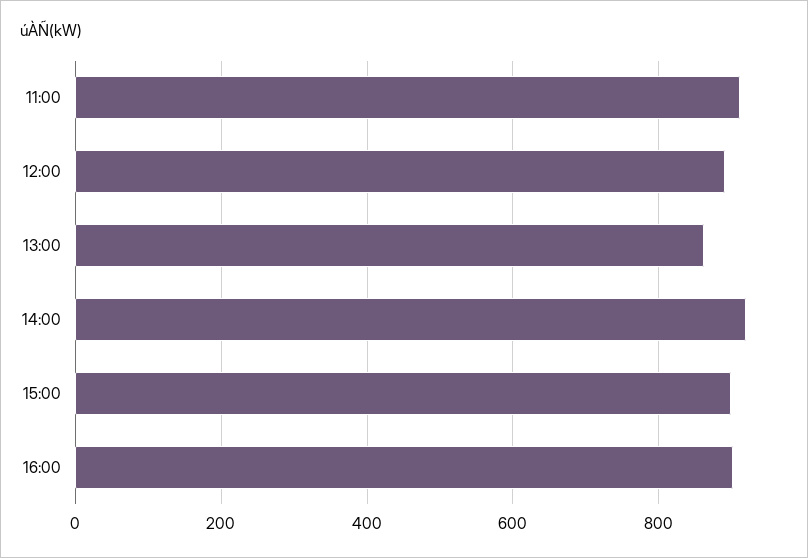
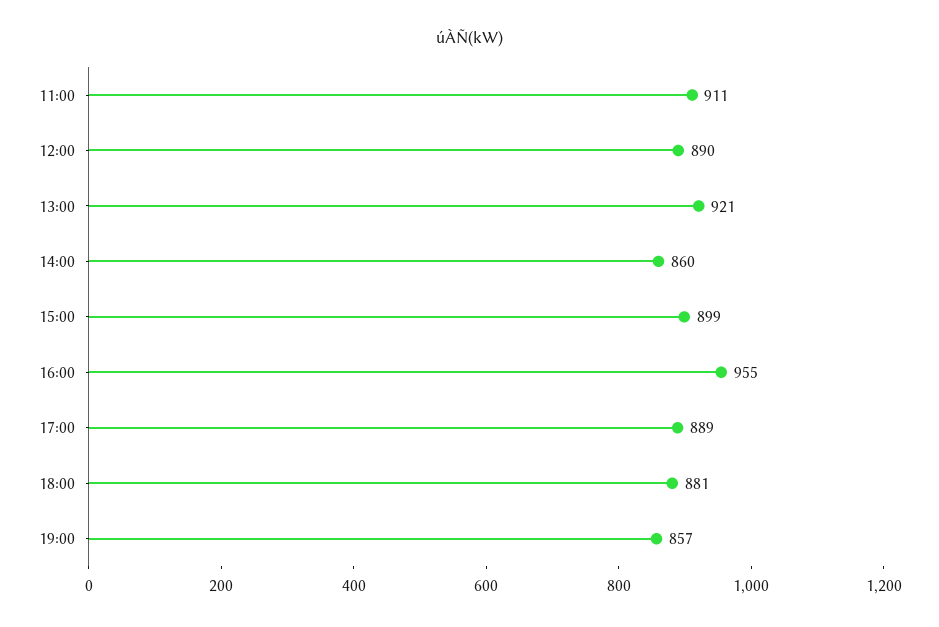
13:00: 860 -> 921
14:00: 920 -> 860
16:00: 900 -> 955
17:00: none -> 889
18:00: none -> 881
19:00: none -> 857

